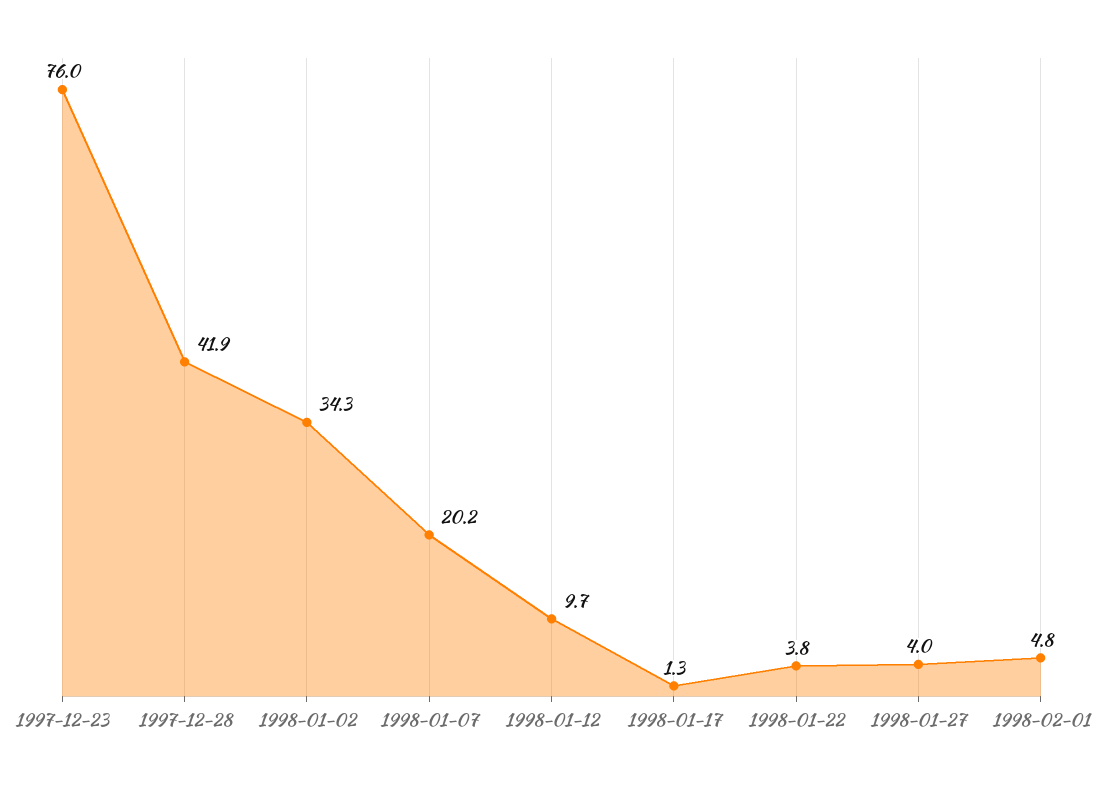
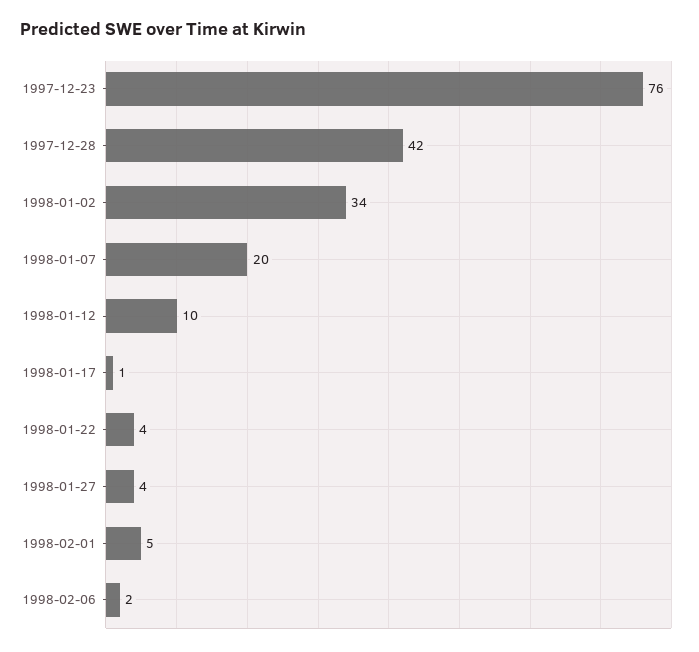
1998-02-06: none -> 2

